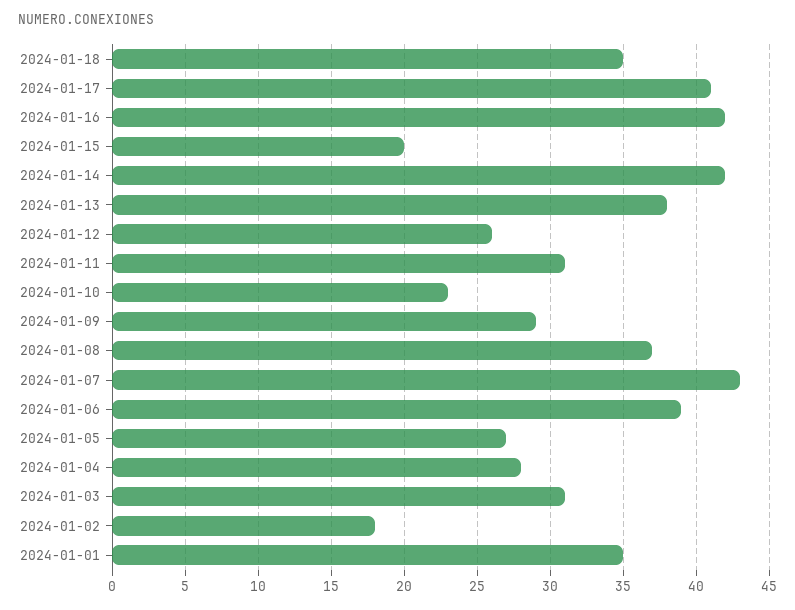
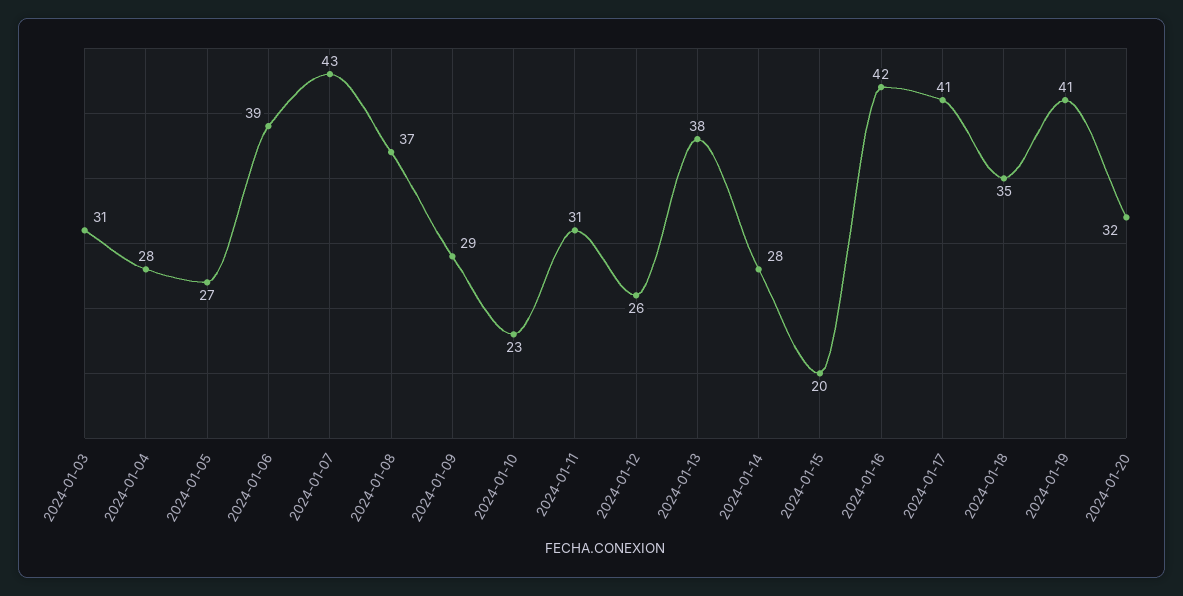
2024-01-14: 42 -> 28
2024-01-02: 18 -> none
2024-01-01: 35 -> none
2024-01-19: none -> 41
2024-01-20: none -> 32

